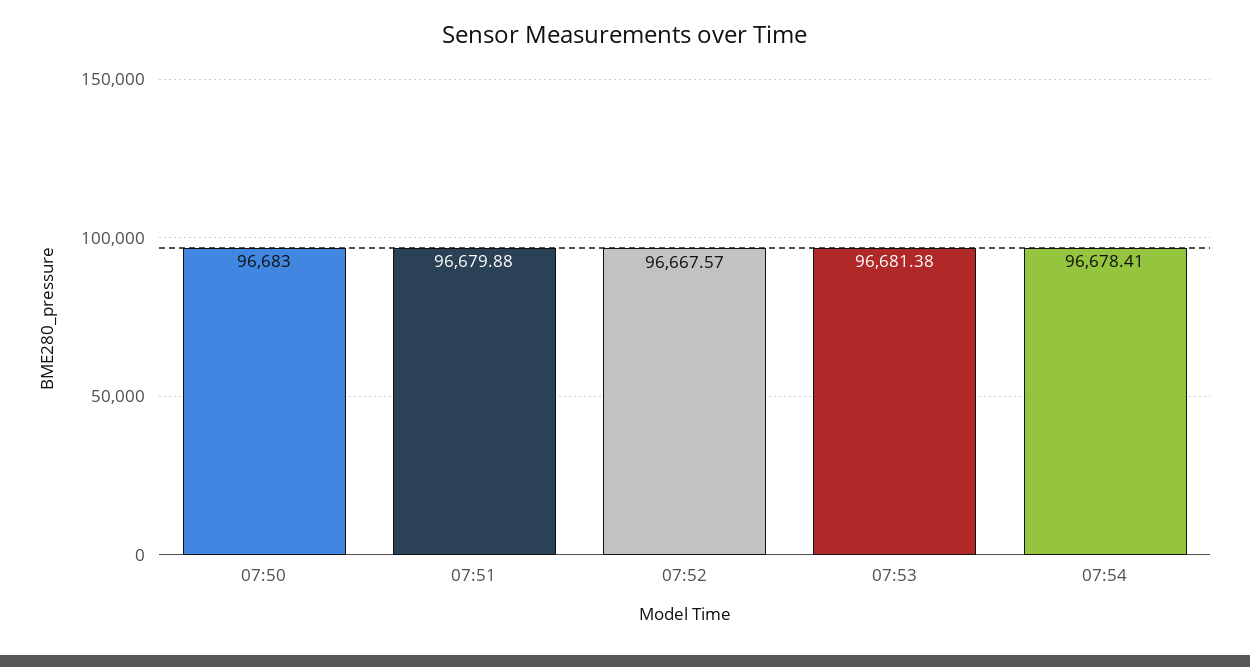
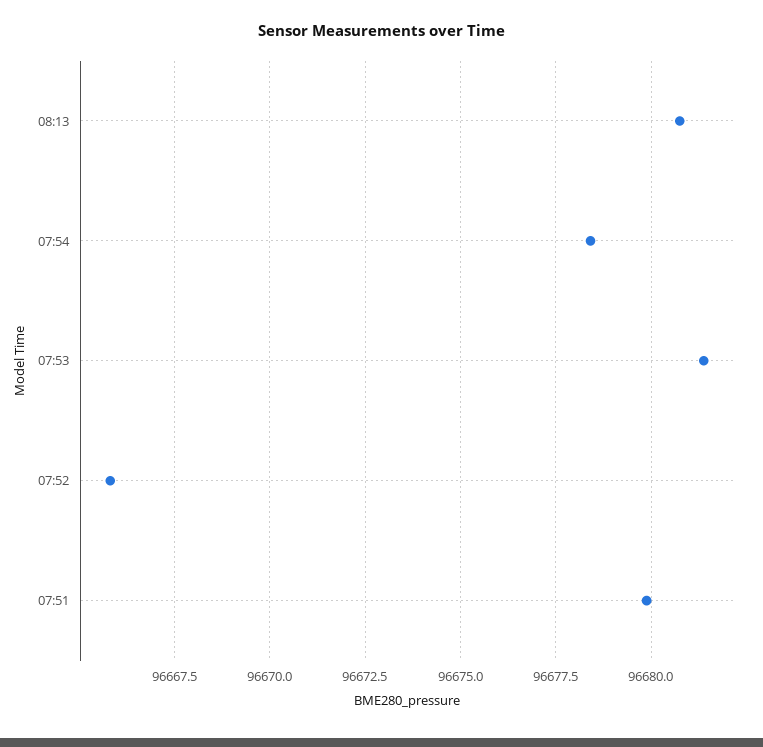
07:50: 96683 -> none
07:52: 96667.57 -> 96665.75
08:13: none -> 96680.75

